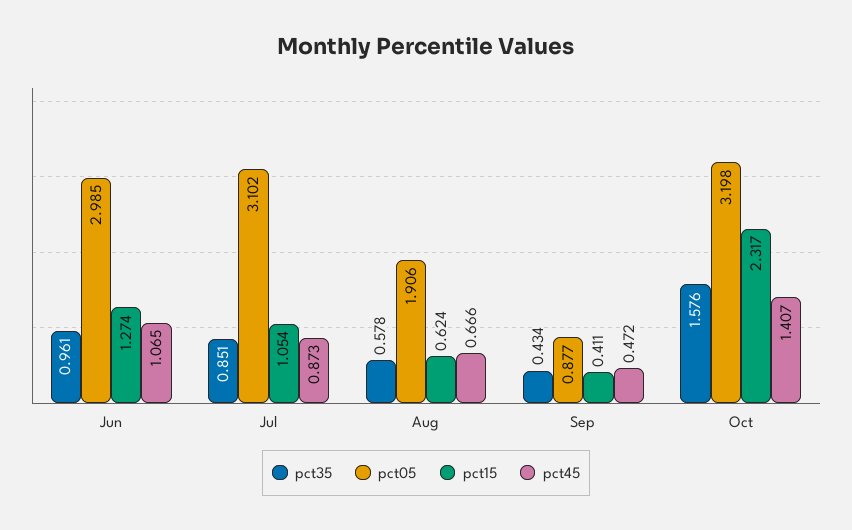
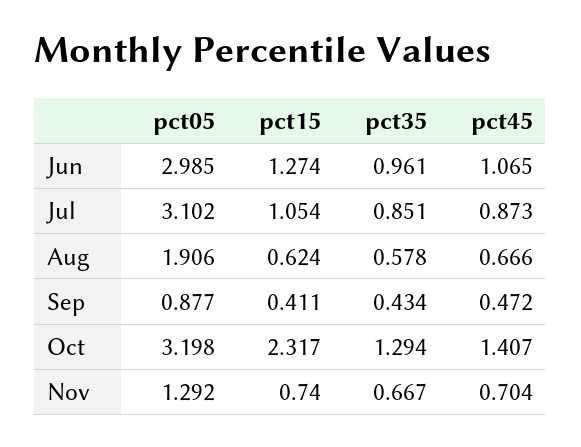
pct35, Oct: 1.576 -> 1.294
pct05, Nov: none -> 1.292
pct15, Nov: none -> 0.74
pct35, Nov: none -> 0.667
pct45, Nov: none -> 0.704

